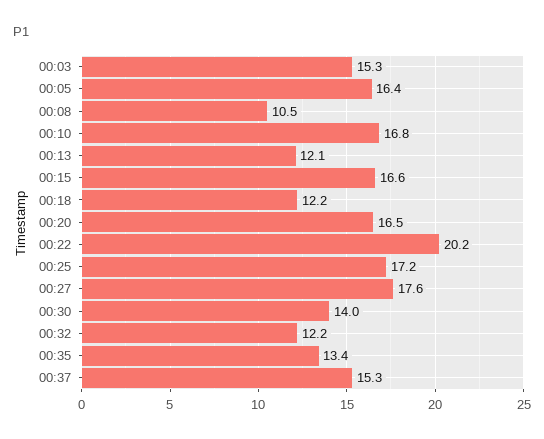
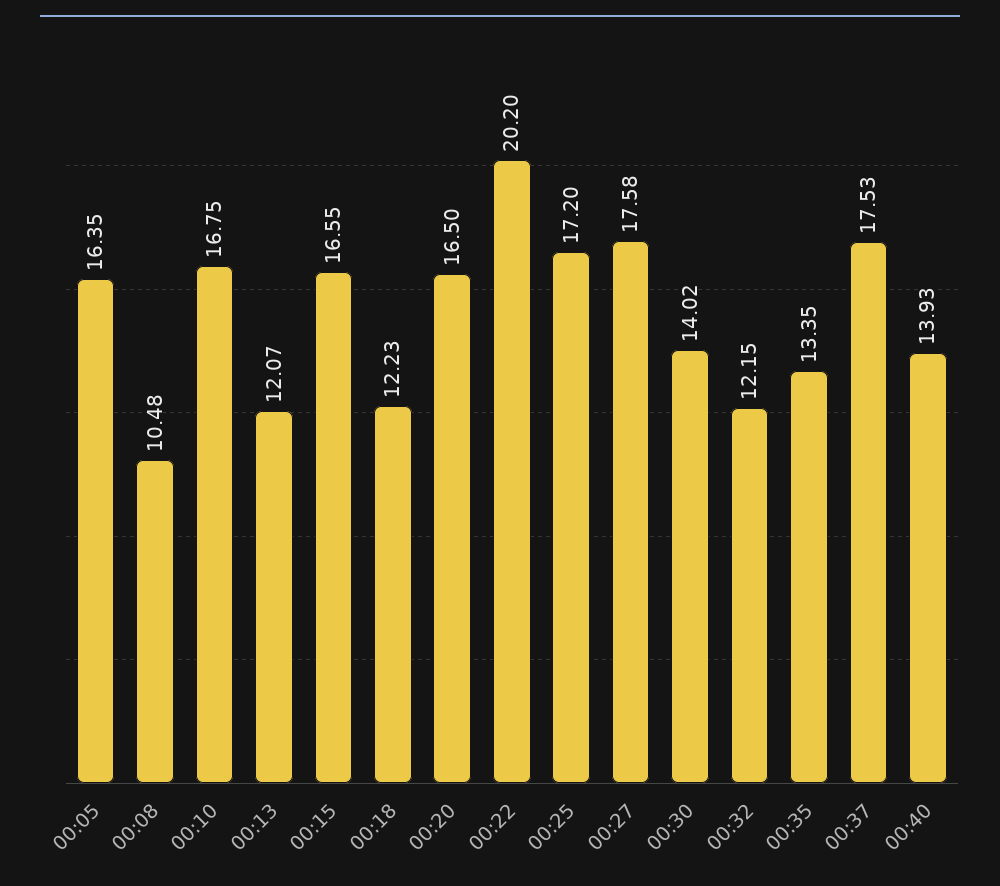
00:03: 15.3 -> none
00:37: 15.3 -> 17.53
00:40: none -> 13.93

